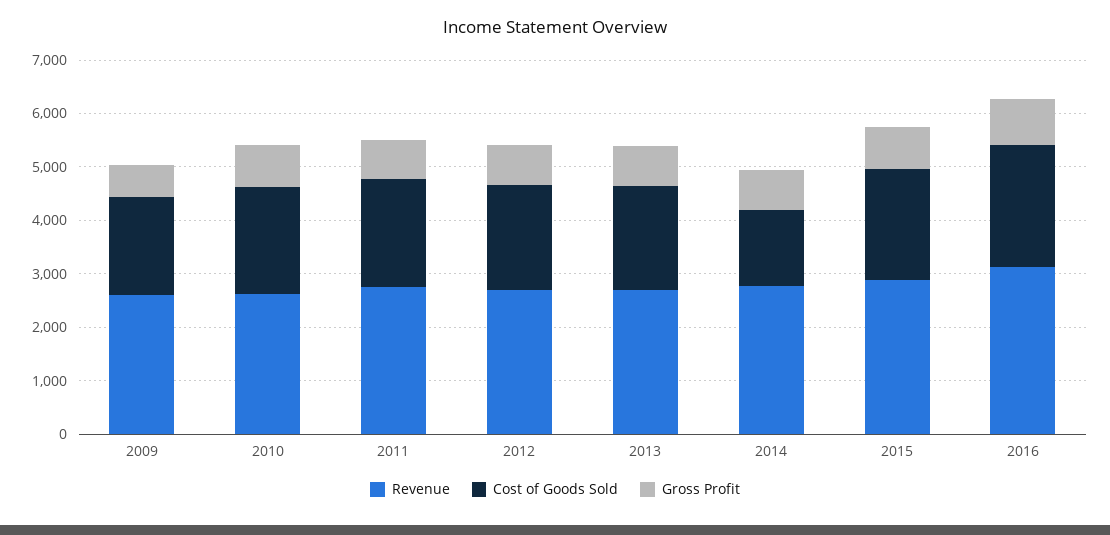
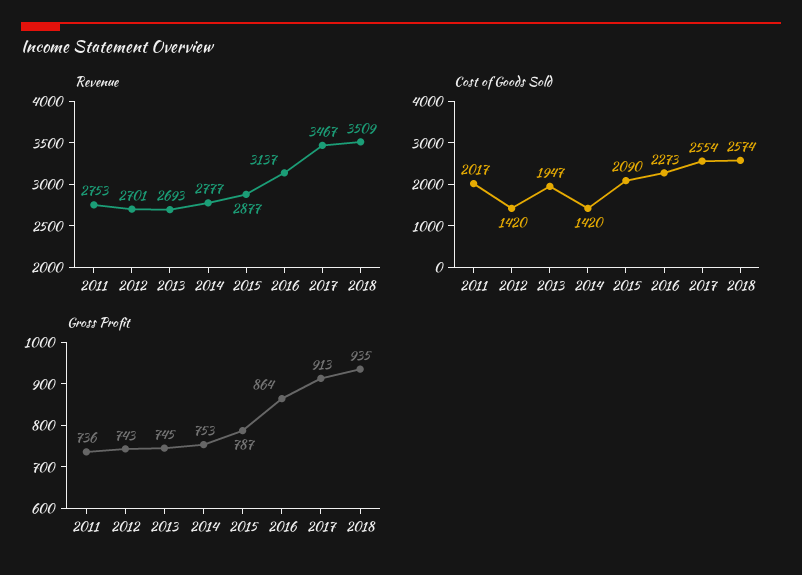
Revenue, 2009: 2600 -> none
Cost of Goods Sold, 2009: 1800 -> none
Gross Profit, 2009: 600 -> none
Revenue, 2010: 2600 -> none
Cost of Goods Sold, 2010: 2000 -> none
Gross Profit, 2010: 800 -> none
Cost of Goods Sold, 2012: 2000 -> 1420
Revenue, 2017: none -> 3467
Revenue, 2018: none -> 3509
Cost of Goods Sold, 2017: none -> 2554
Cost of Goods Sold, 2018: none -> 2574
Gross Profit, 2017: none -> 913
Gross Profit, 2018: none -> 935

